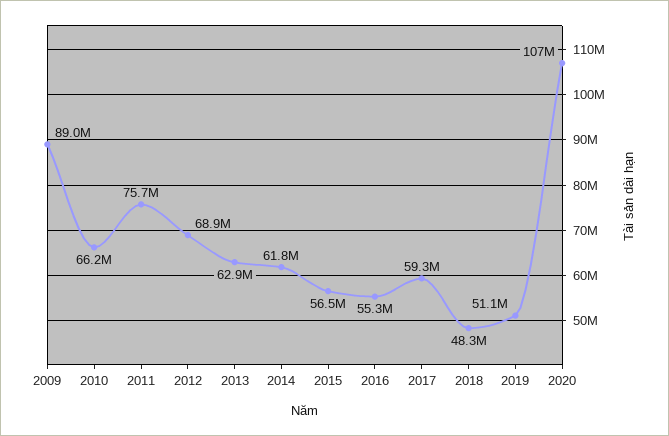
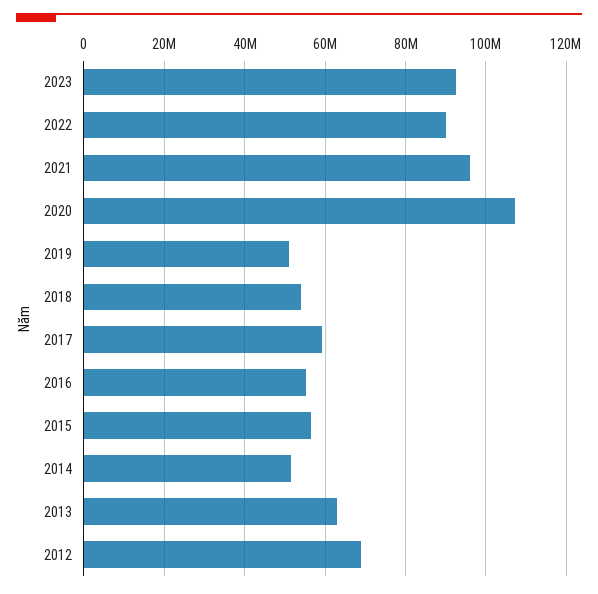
2009: 89000000 -> none
2010: 66200000 -> none
2011: 75700000 -> none
2014: 61800000 -> 52000000
2018: 48300000 -> 54000000
2023: none -> 92000000
2022: none -> 90000000
2021: none -> 96000000

